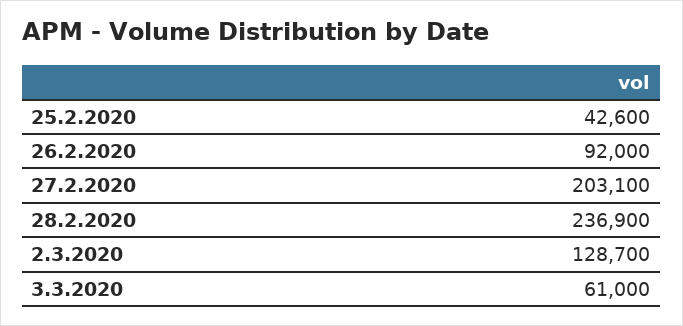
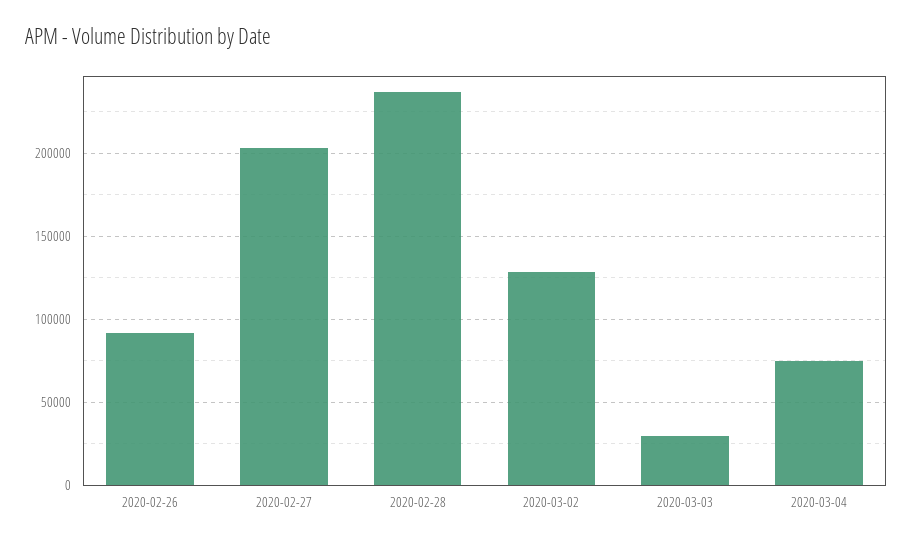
25.2.2020: 42600 -> none
3.3.2020: 61000 -> 30000
2020-03-04: none -> 75000

